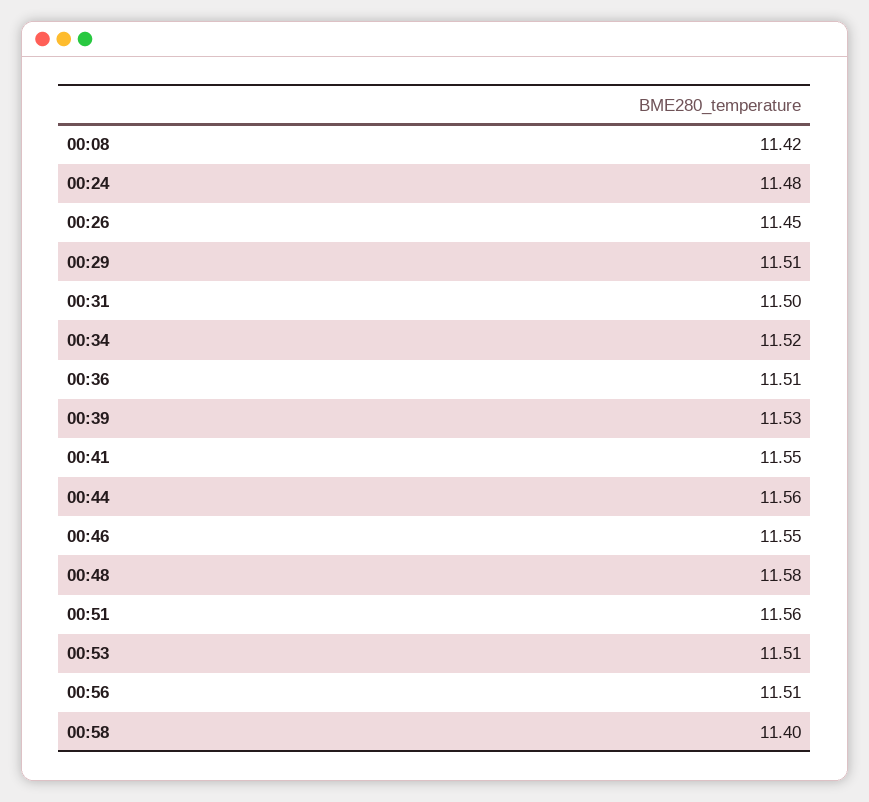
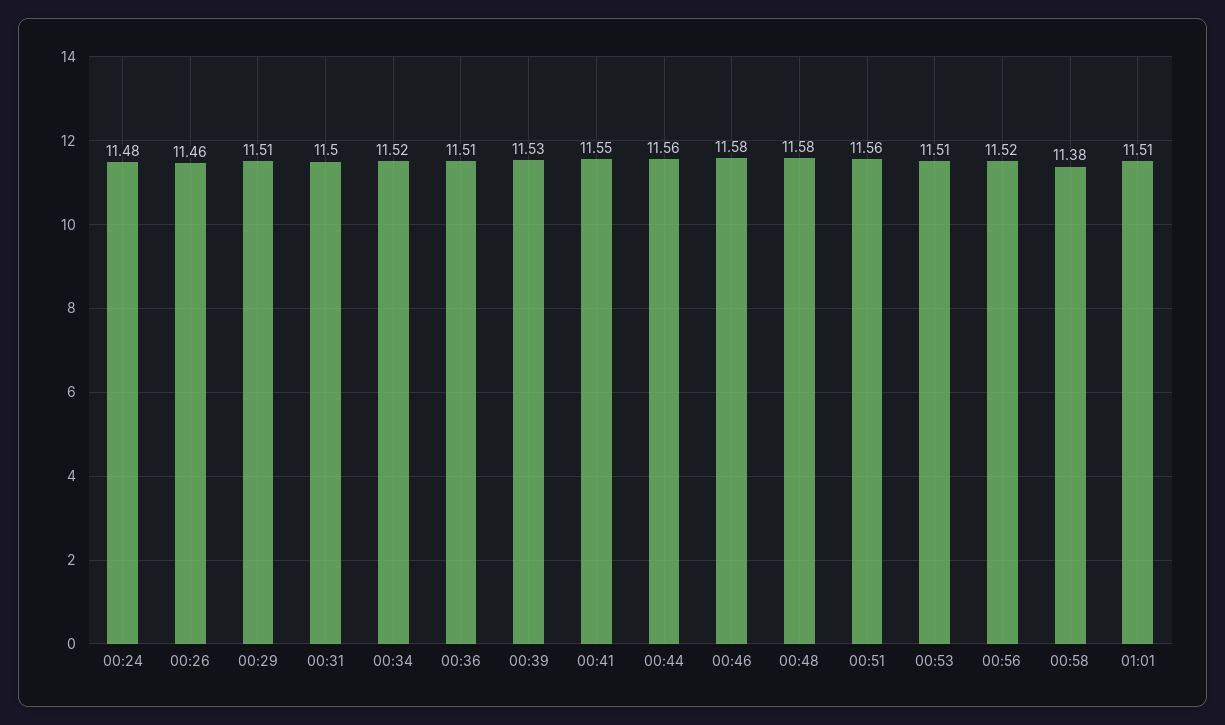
00:08: 11.42 -> none
00:26: 11.45 -> 11.46
00:46: 11.55 -> 11.58
00:56: 11.51 -> 11.52
00:58: 11.4 -> 11.38
01:01: none -> 11.51

